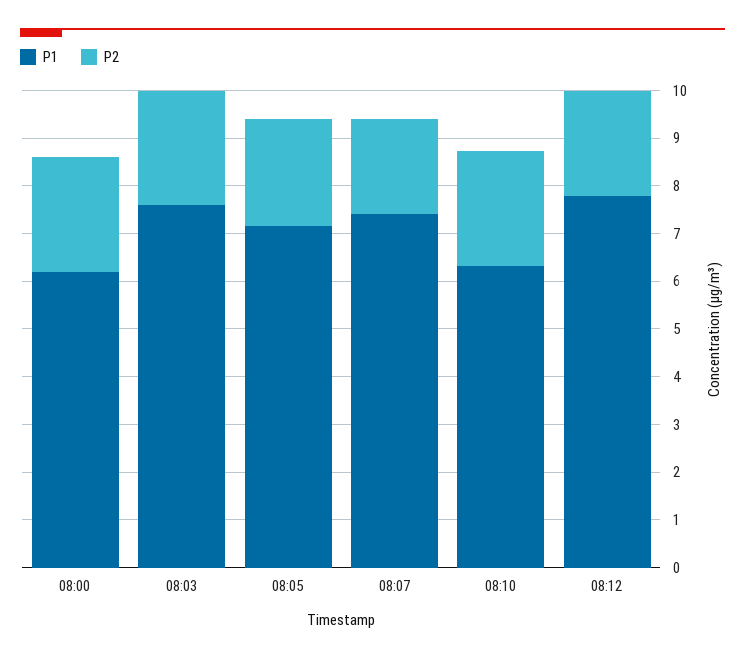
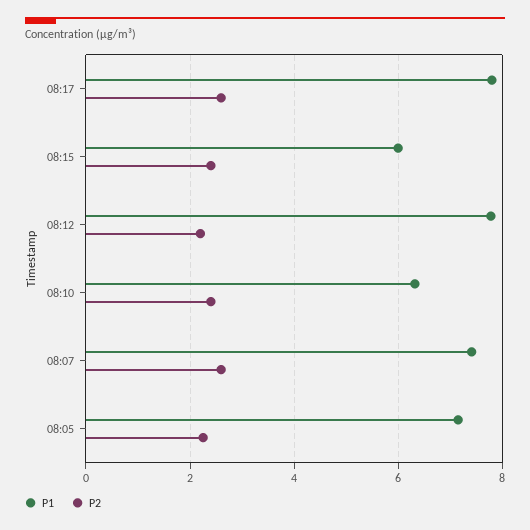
P1, 08:00: 6.2 -> none
P2, 08:00: 2.4 -> none
P1, 08:03: 7.6 -> none
P2, 08:03: 2.4 -> none
P2, 08:07: 2 -> 2.6
P1, 08:17: none -> 7.8
P2, 08:17: none -> 2.6
P1, 08:15: none -> 6
P2, 08:15: none -> 2.4

